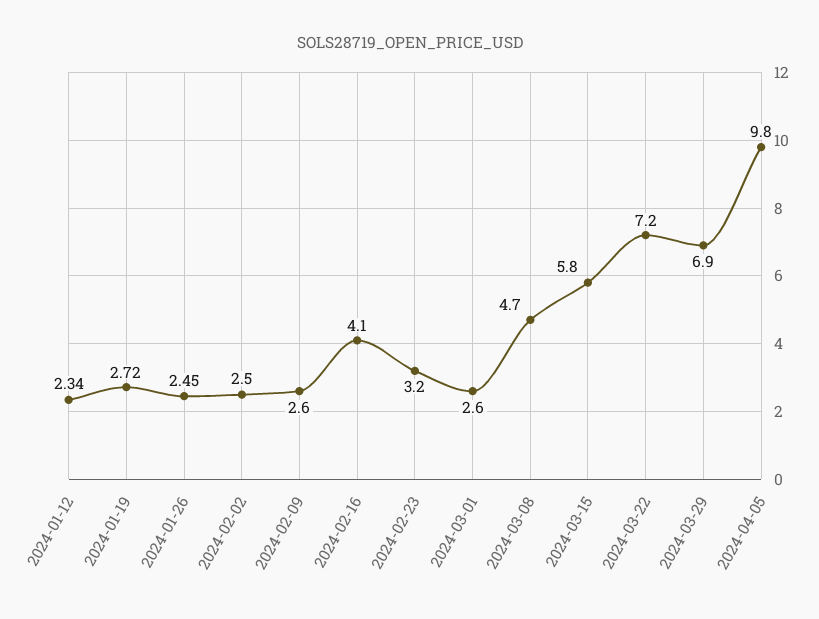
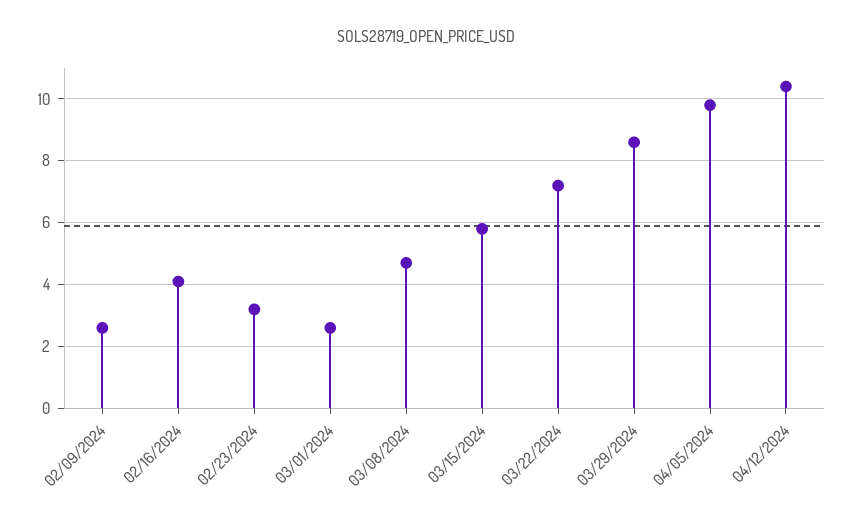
2024-01-12: 2.34 -> none
2024-01-19: 2.72 -> none
2024-01-26: 2.45 -> none
2024-02-02: 2.5 -> none
2024-03-29: 6.9 -> 8.5
04/12/2024: none -> 10.5

